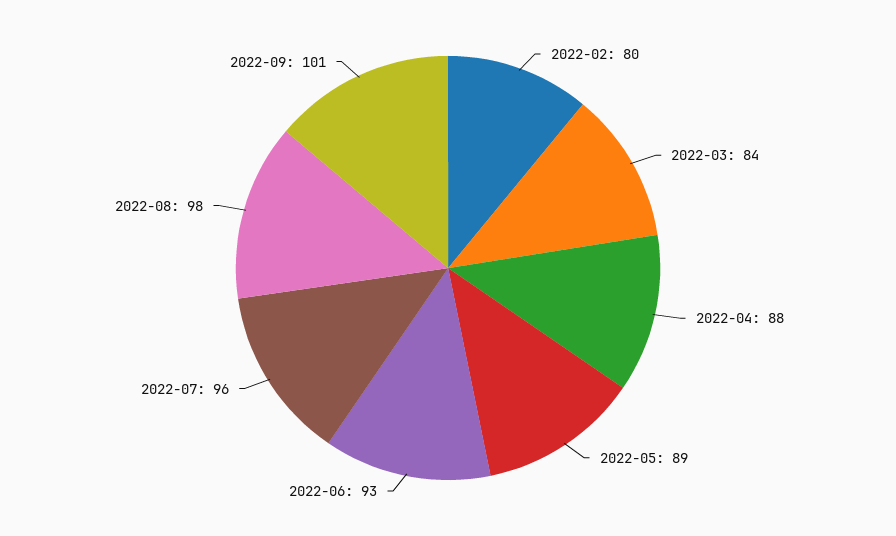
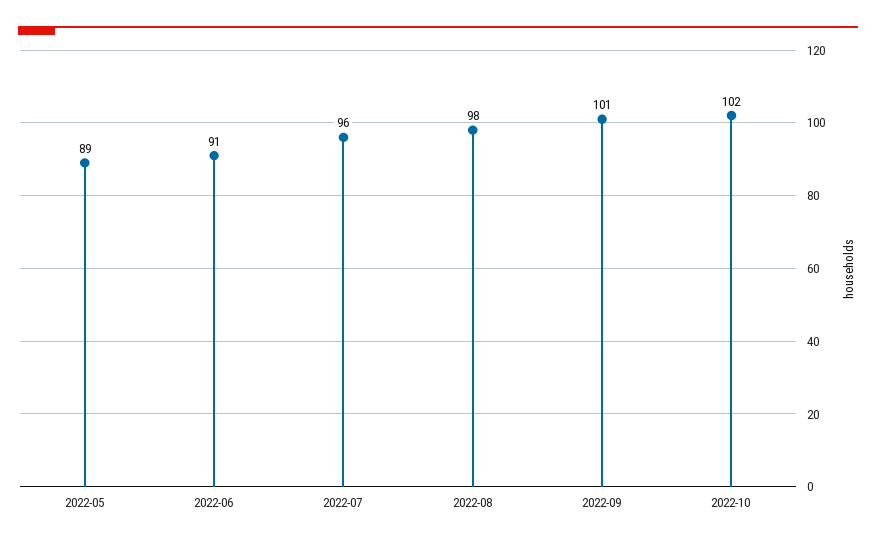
2022-02: 80 -> none
2022-03: 84 -> none
2022-04: 88 -> none
2022-06: 93 -> 91
2022-10: none -> 102

